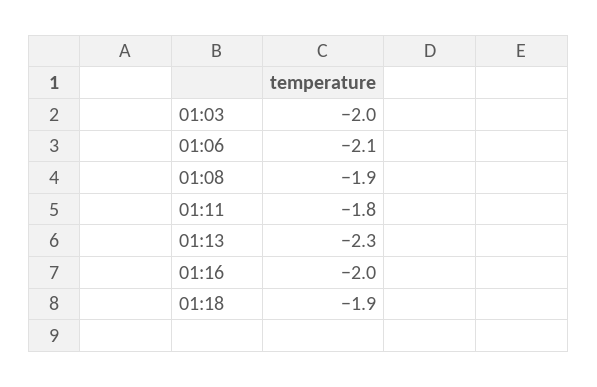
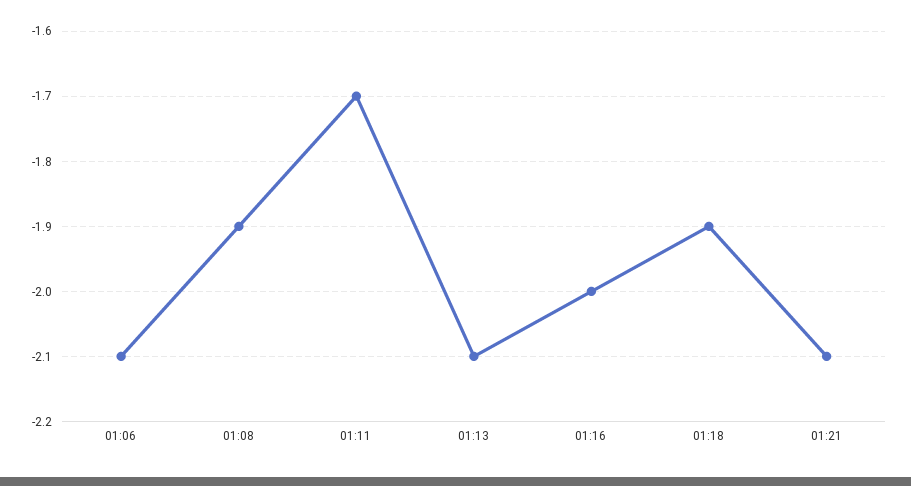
01:03: -2 -> none
01:11: -1.8 -> -1.7
01:13: -2.3 -> -2.1
01:21: none -> -2.1

